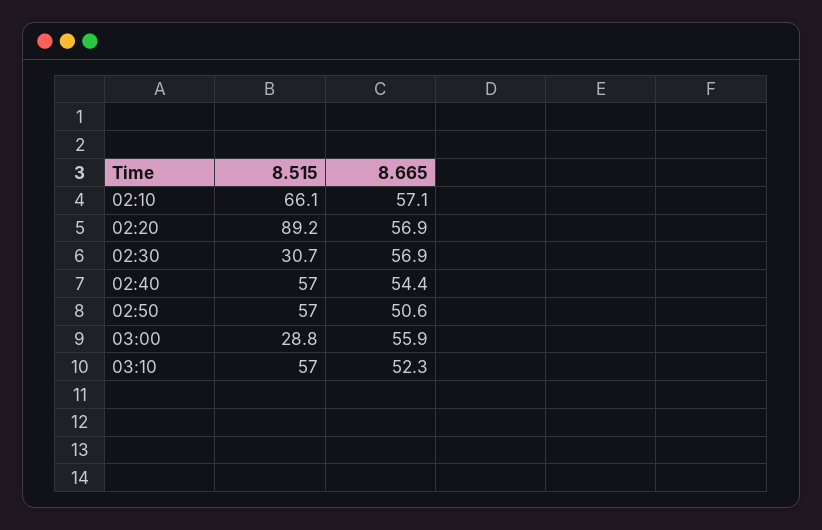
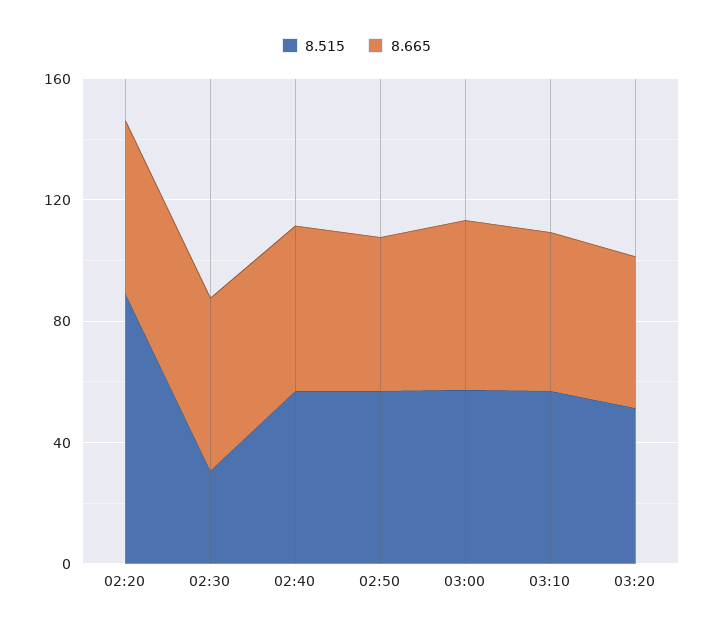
8.515, 02:10: 66.1 -> none
8.665, 02:10: 57.1 -> none
8.515, 03:00: 28.8 -> 60
8.515, 03:20: none -> 50
8.665, 03:20: none -> 50

